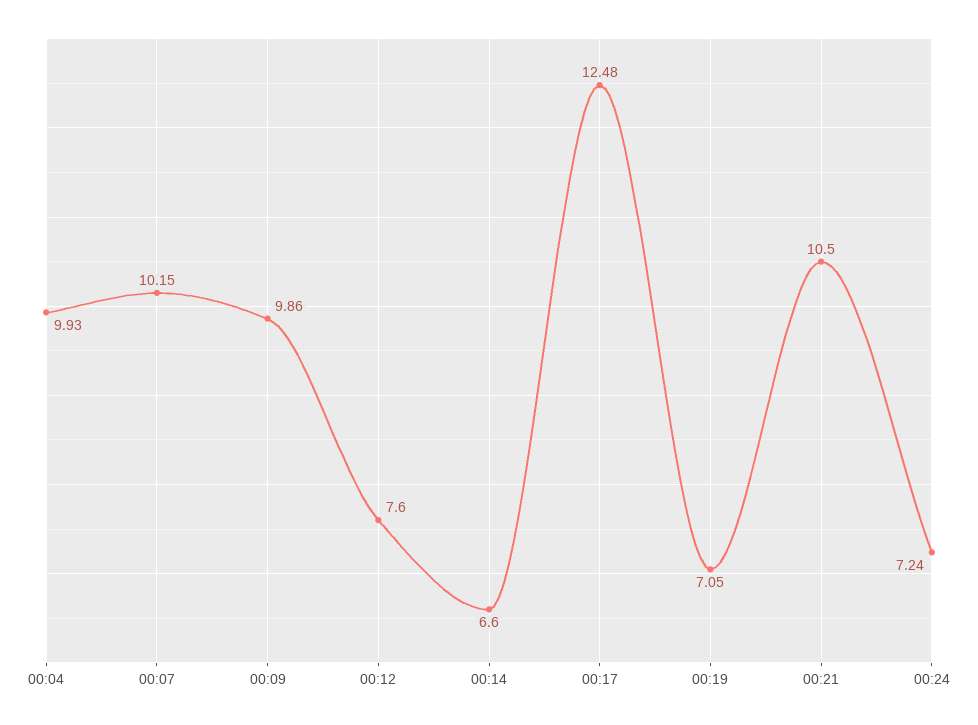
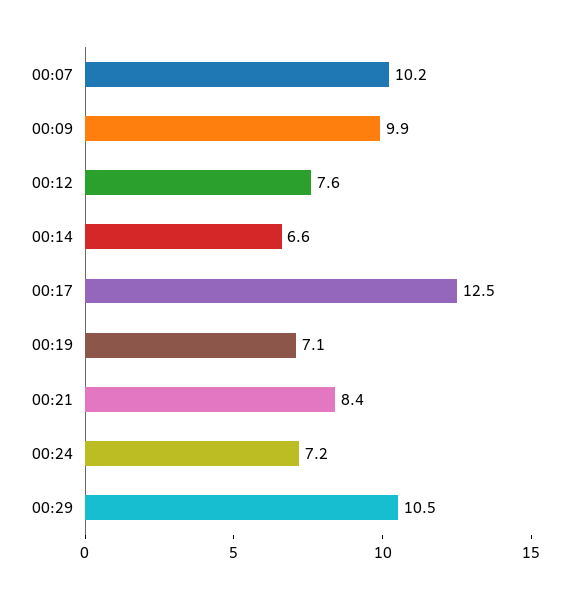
00:04: 9.93 -> none
00:21: 10.5 -> 8.4
00:29: none -> 10.5

